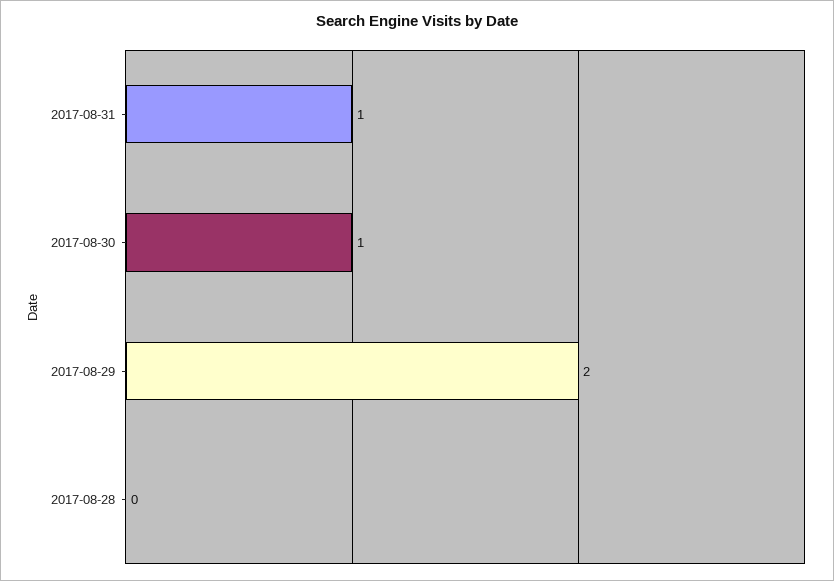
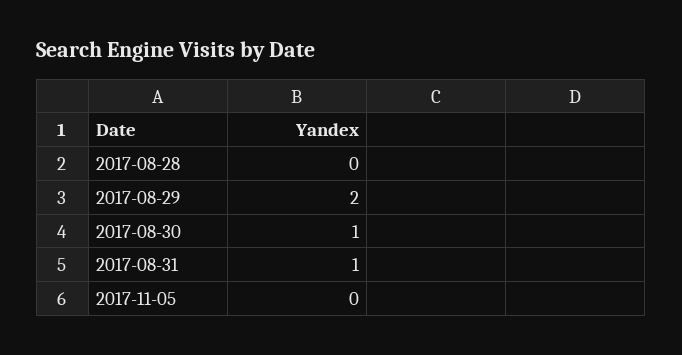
2017-11-05: none -> 0

